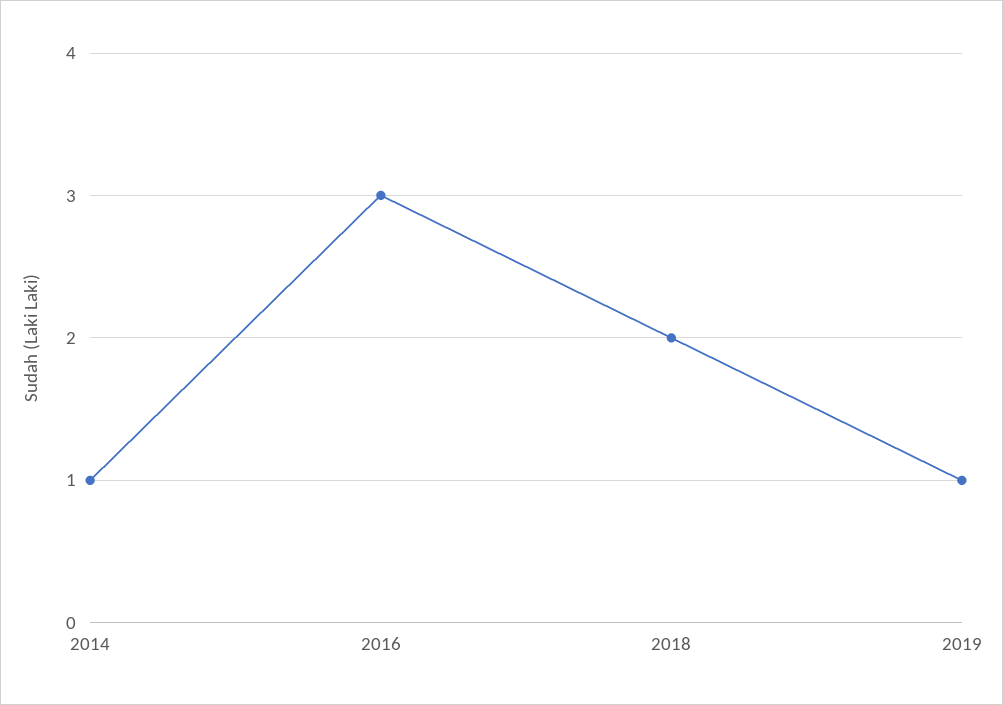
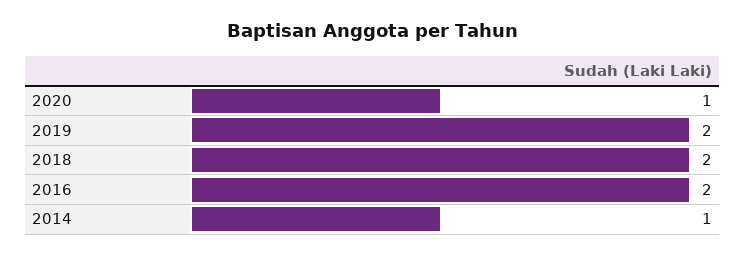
2016: 3 -> 2
2019: 1 -> 2
2020: none -> 1

